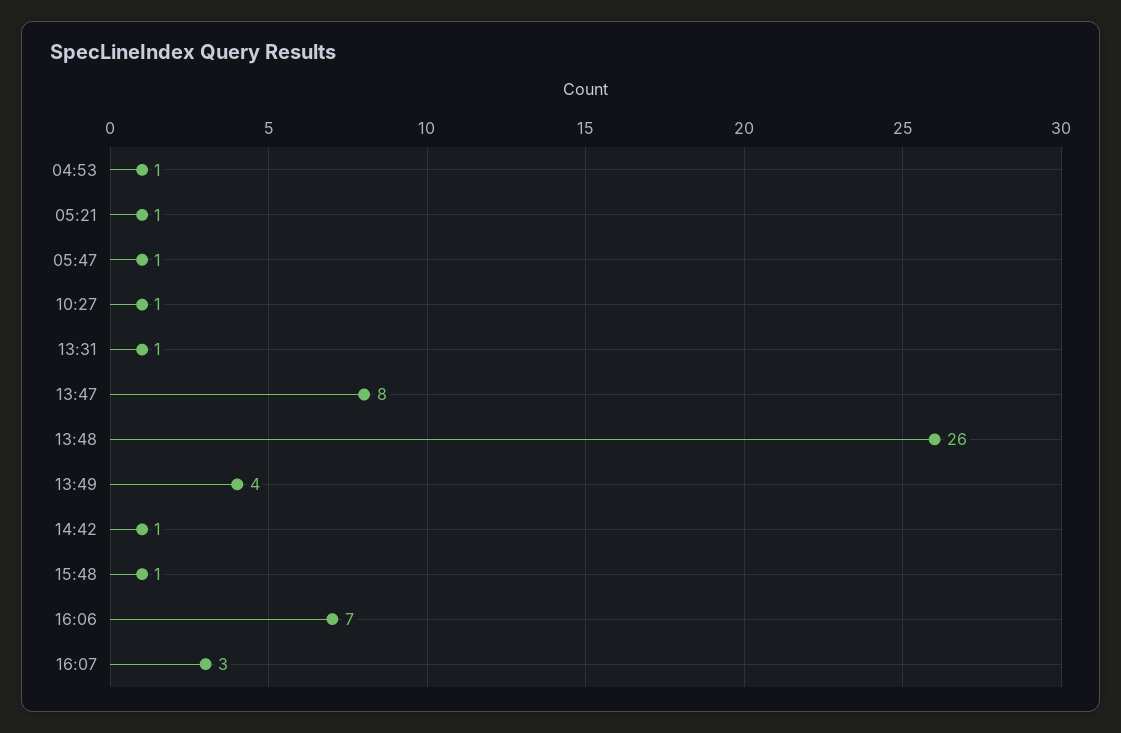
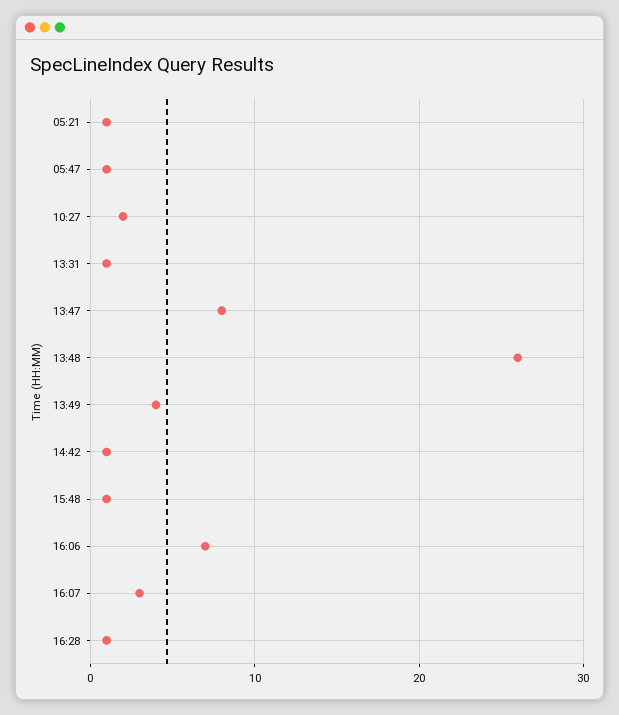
04:53: 1 -> none
10:27: 1 -> 2
16:28: none -> 1

